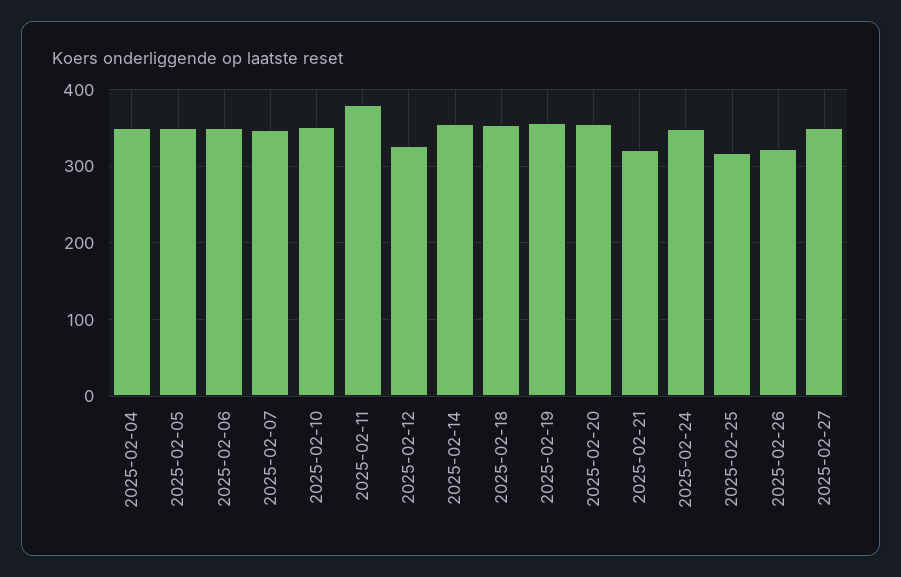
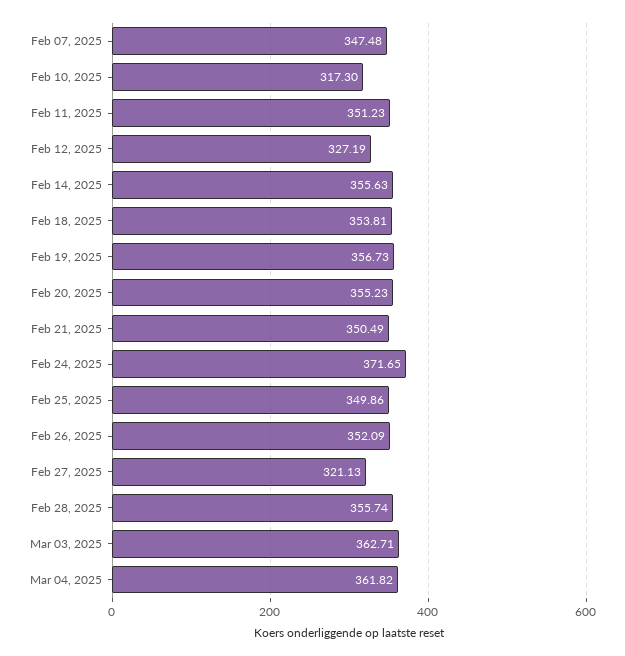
2025-02-04: 350 -> none
2025-02-05: 350 -> none
2025-02-06: 350 -> none
2025-02-10: 350 -> 317.3
2025-02-11: 380 -> 351.23
2025-02-21: 320 -> 350.49
2025-02-24: 350 -> 371.65
2025-02-25: 320 -> 349.86
2025-02-26: 320 -> 352.09
2025-02-27: 350 -> 321.13
Feb 28, 2025: none -> 355.74
Mar 03, 2025: none -> 362.71
Mar 04, 2025: none -> 361.82

